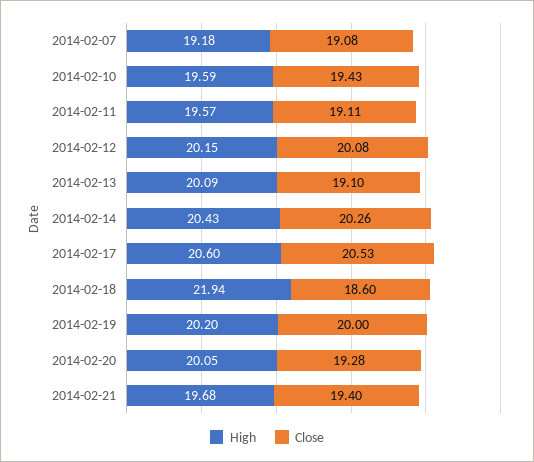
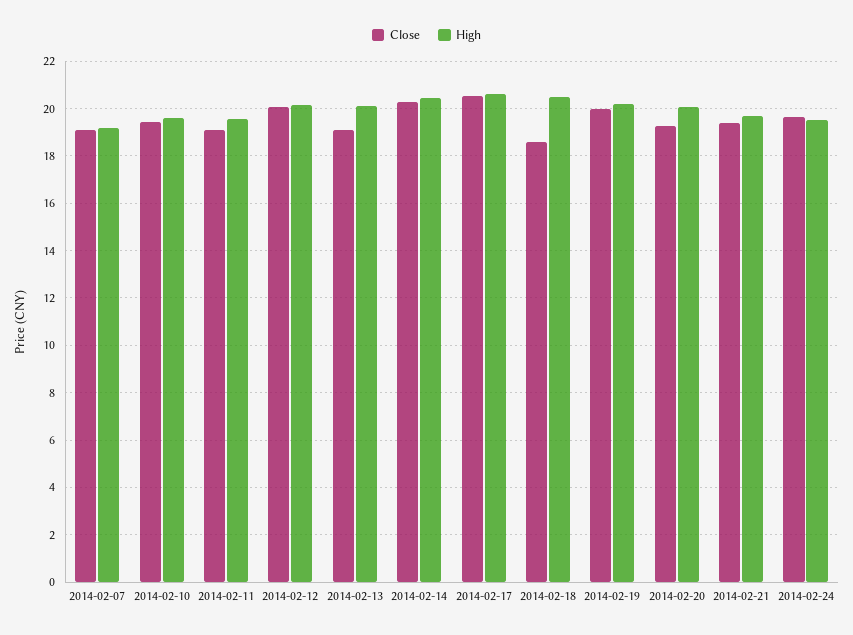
High, 2014-02-18: 21.94 -> 20.5
Close, 2014-02-24: none -> 19.5
High, 2014-02-24: none -> 19.5

